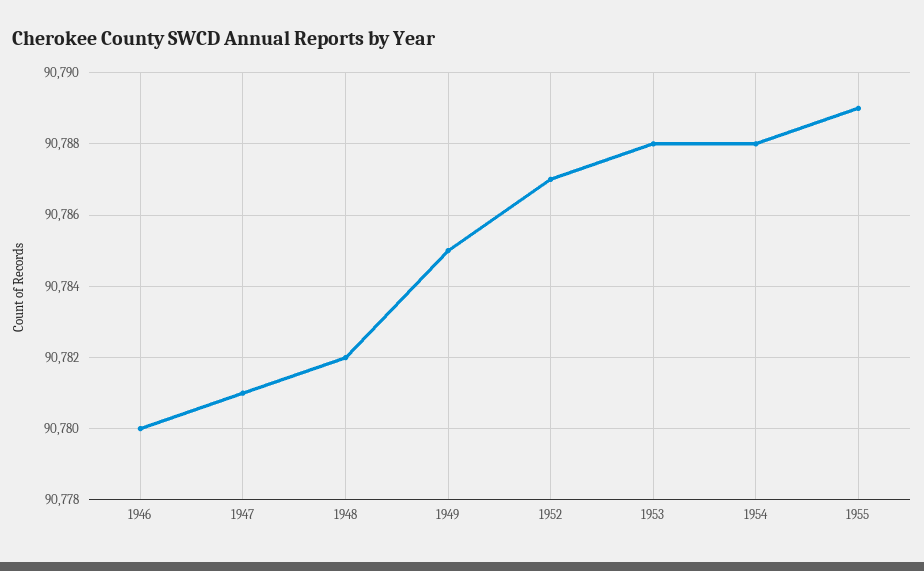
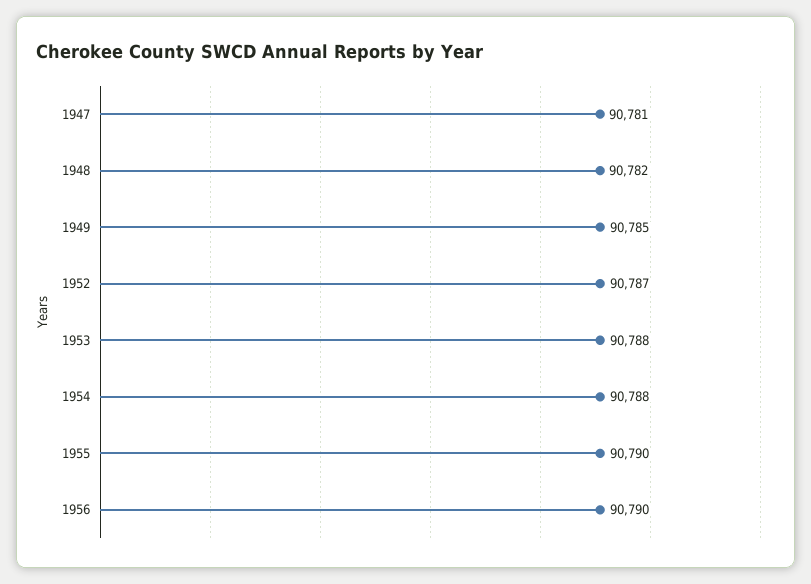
1946: 90780 -> none
1955: 90789 -> 90790
1956: none -> 90790

